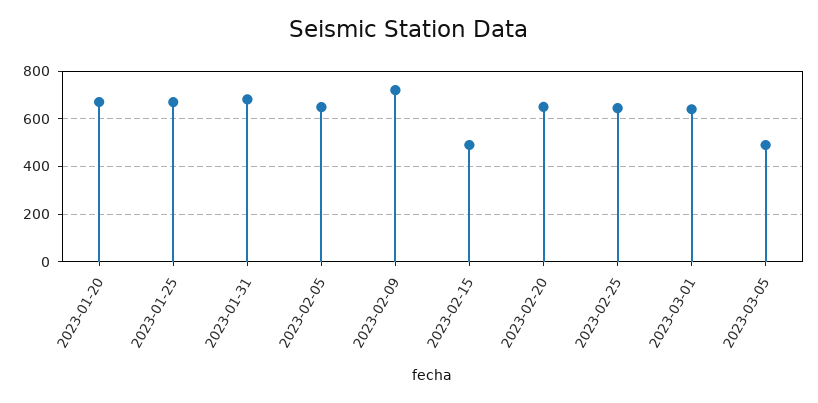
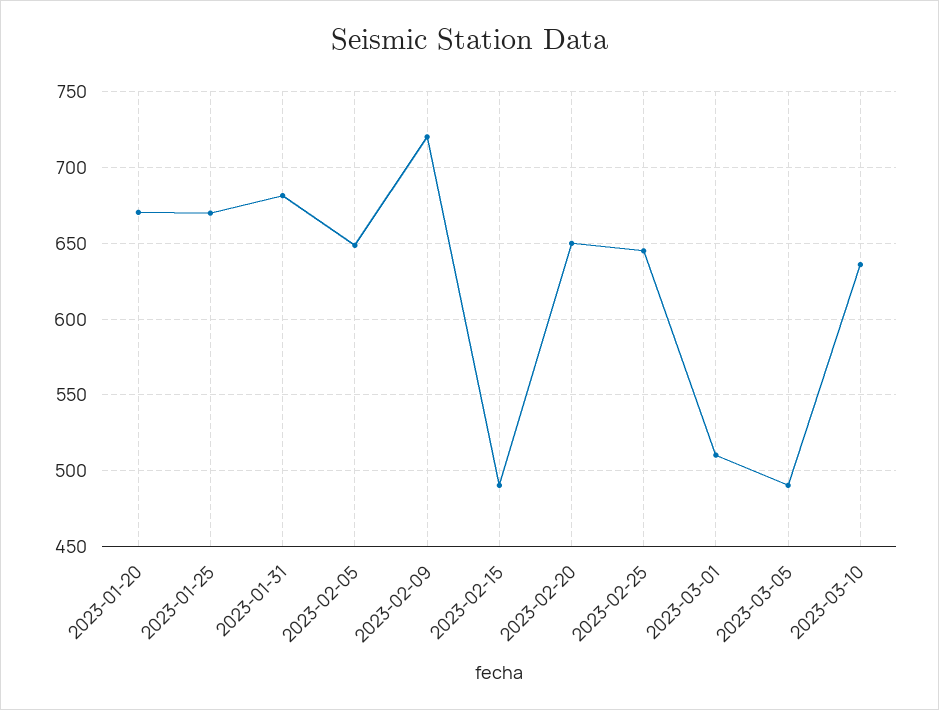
2023-03-01: 650 -> 510
2023-03-10: none -> 635

